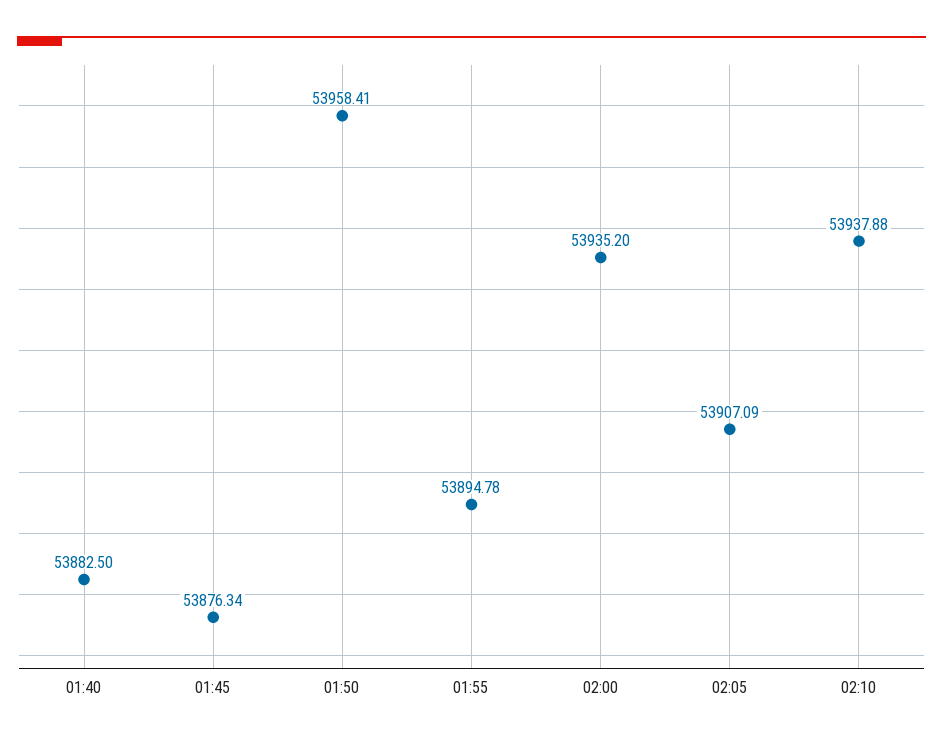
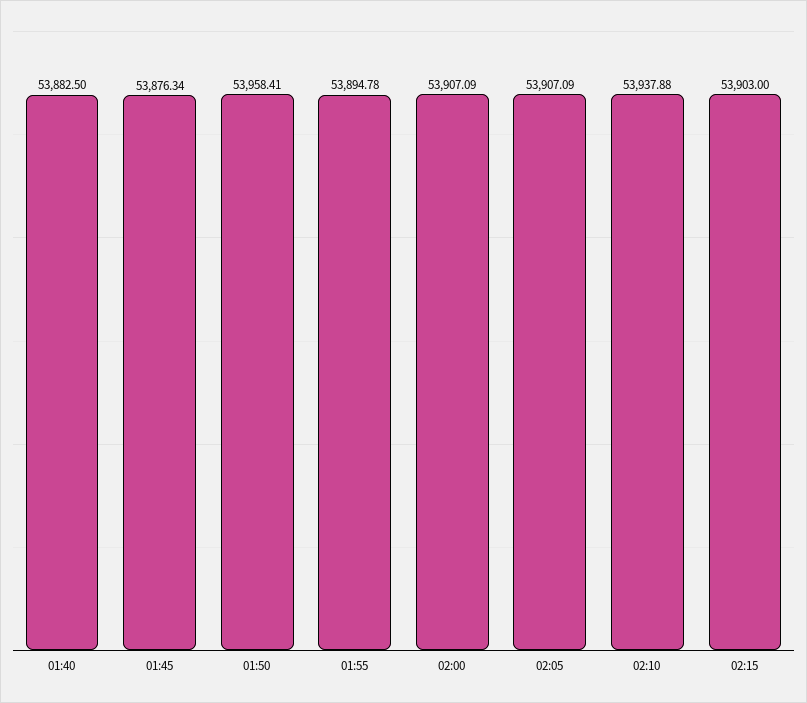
02:00: 53935.2 -> 53907.09
02:15: none -> 53903

